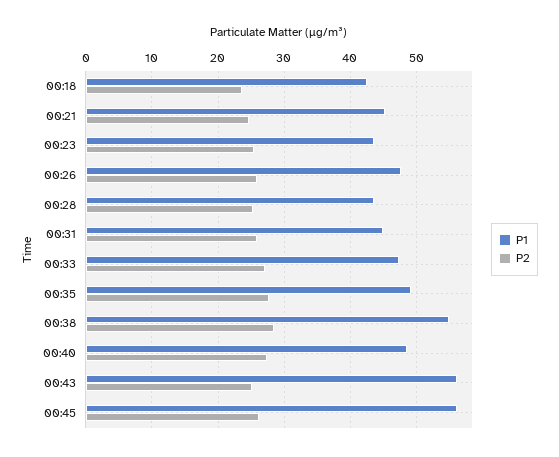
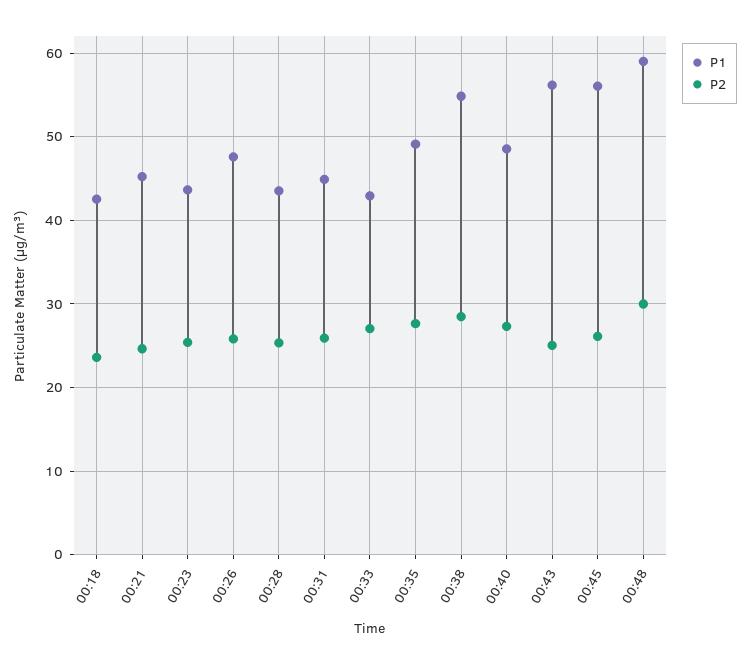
P1, 00:33: 47 -> 43
P1, 00:48: none -> 59
P2, 00:48: none -> 30

